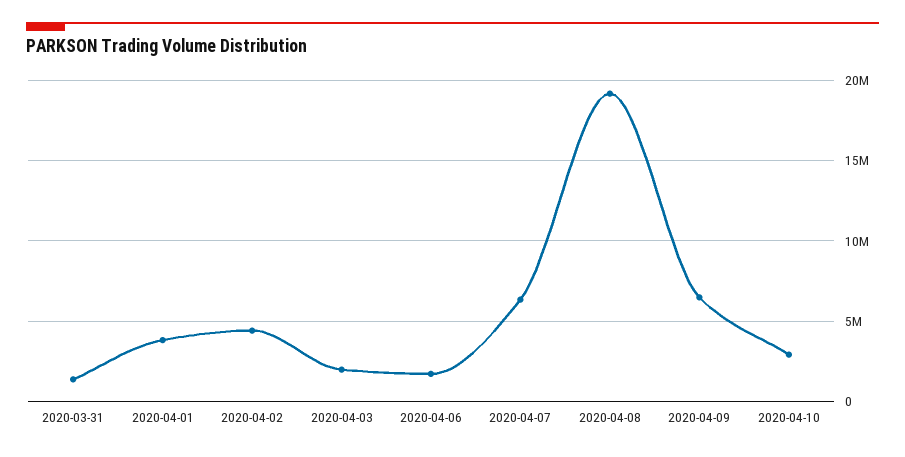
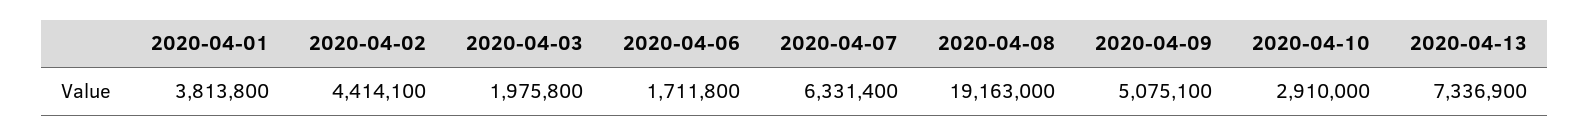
2020-03-31: 1500000 -> none
2020-04-09: 6500000 -> 5075100
2020-04-13: none -> 7336900

